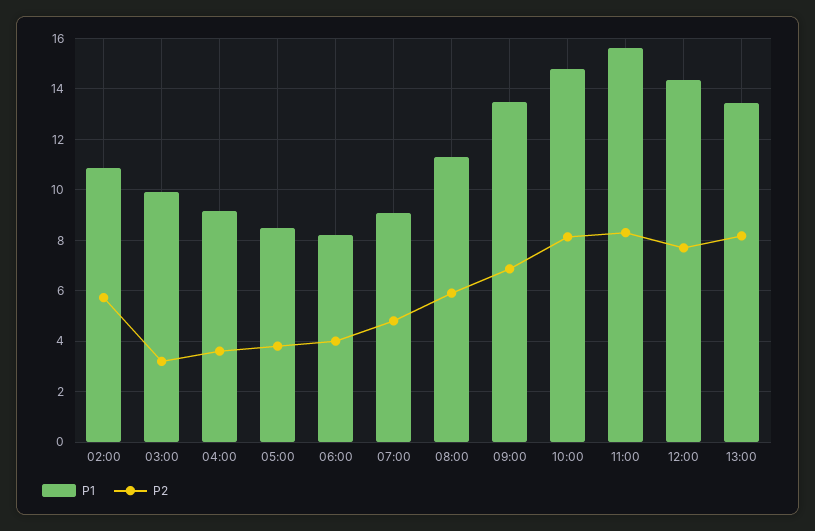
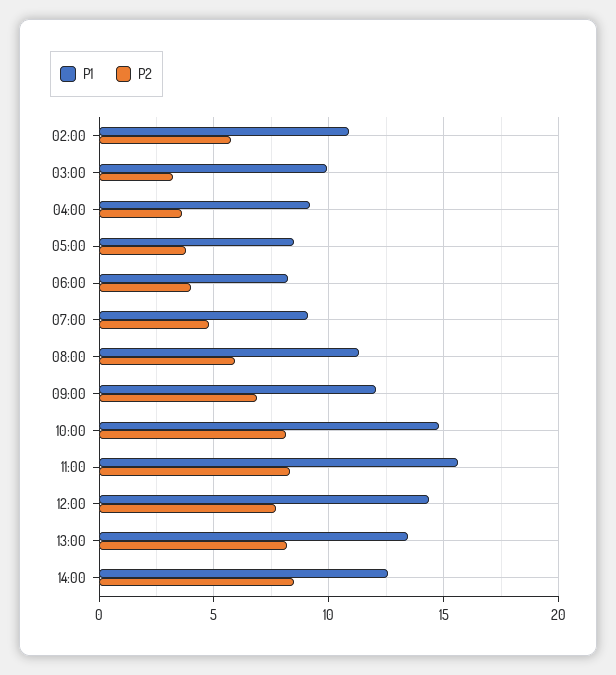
P1, 09:00: 13.5 -> 12
P1, 14:00: none -> 12.5
P2, 14:00: none -> 8.5

